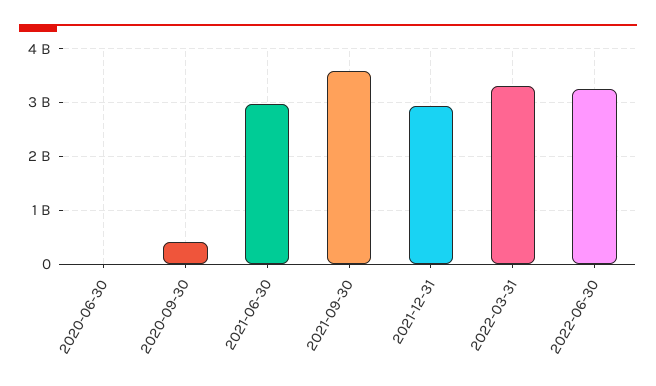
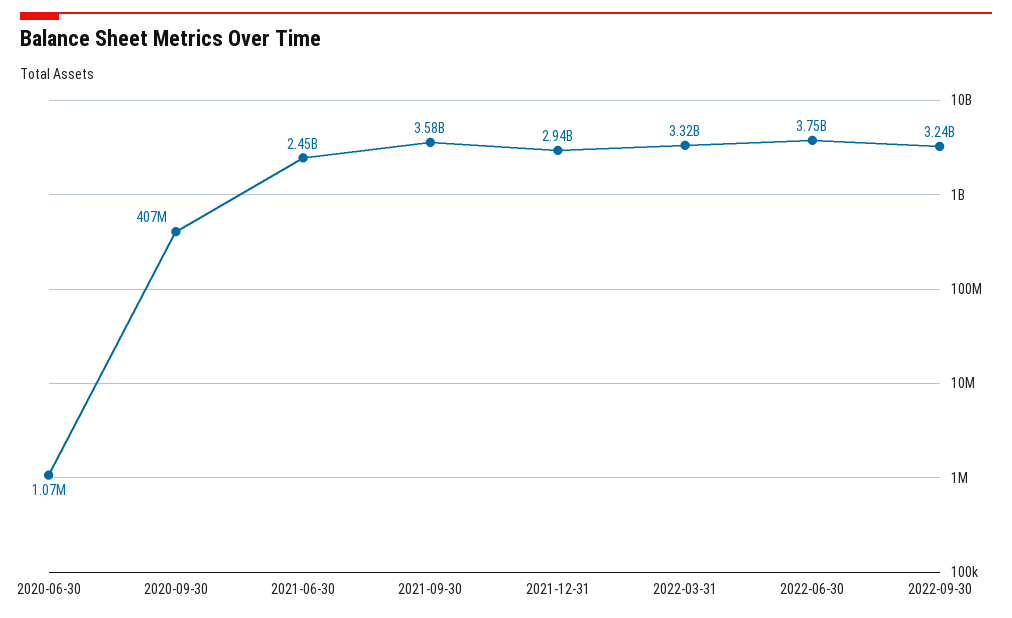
2021-06-30: 3000000000 -> 2450000000
2022-06-30: 3200000000 -> 3750000000
2022-09-30: none -> 3240000000

